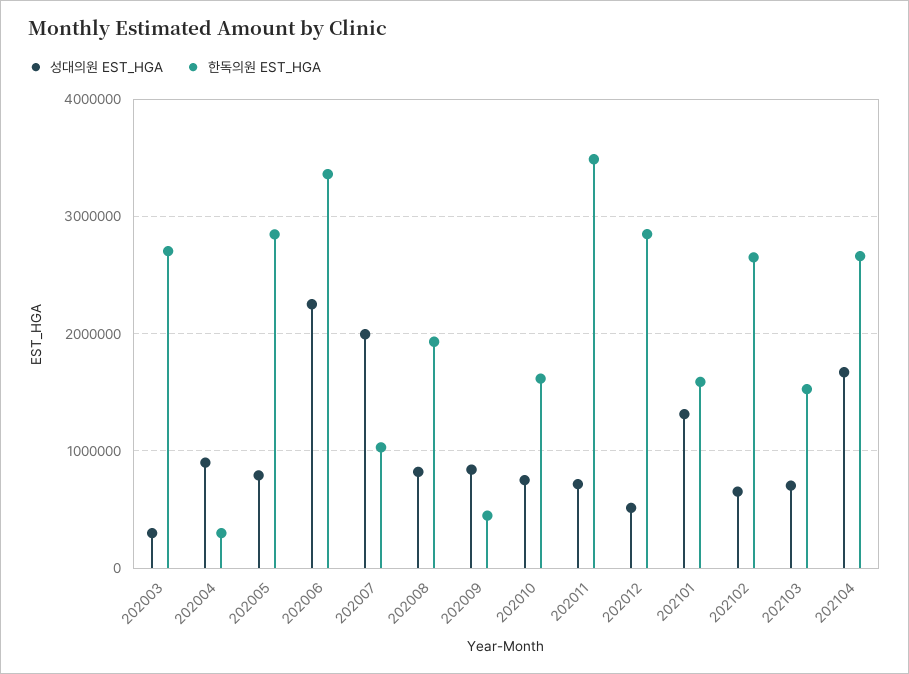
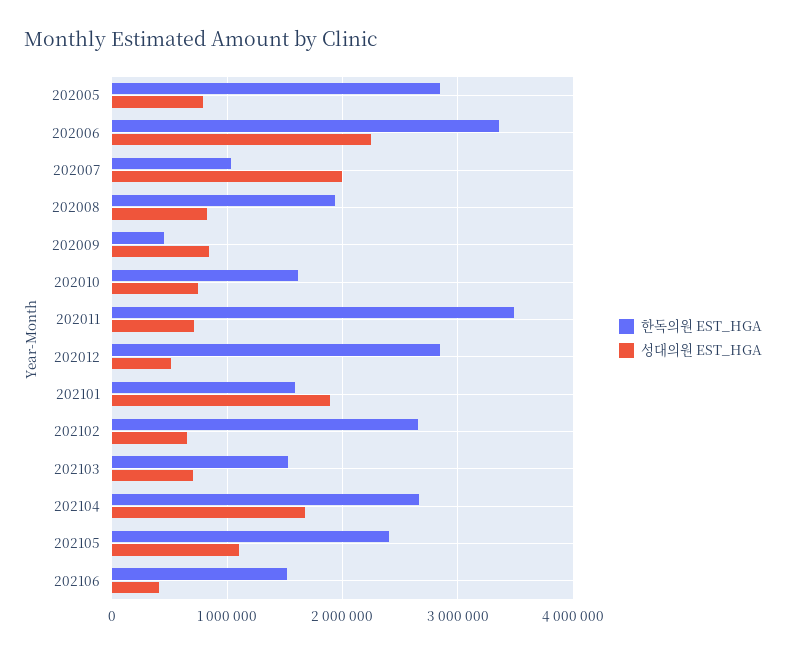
성대의원 EST_HGA, 202003: 300000 -> none
한독의원 EST_HGA, 202003: 2700000 -> none
성대의원 EST_HGA, 202004: 900000 -> none
한독의원 EST_HGA, 202004: 300000 -> none
성대의원 EST_HGA, 202101: 1300000 -> 1900000
한독의원 EST_HGA, 202105: none -> 2400000
성대의원 EST_HGA, 202105: none -> 1100000
한독의원 EST_HGA, 202106: none -> 1500000
성대의원 EST_HGA, 202106: none -> 400000

